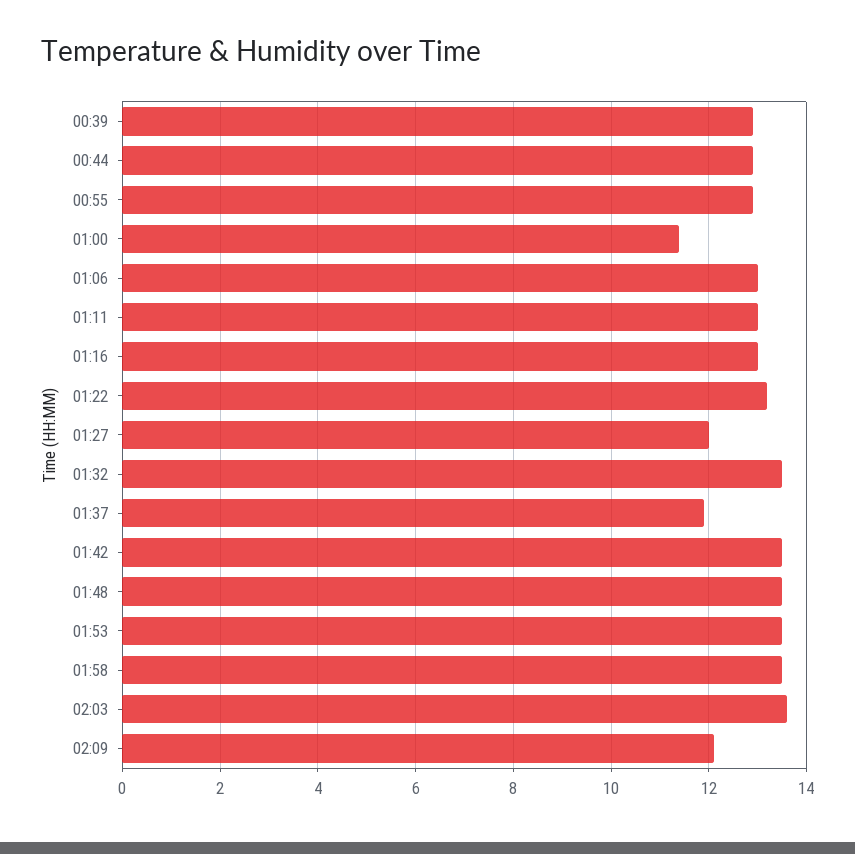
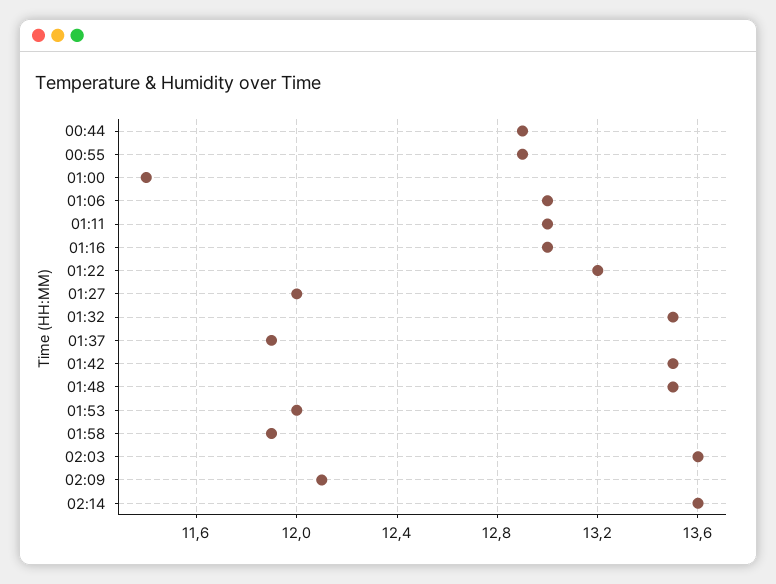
00:39: 13 -> none
01:53: 13.5 -> 12
01:58: 13.5 -> 11.9
02:14: none -> 13.6

